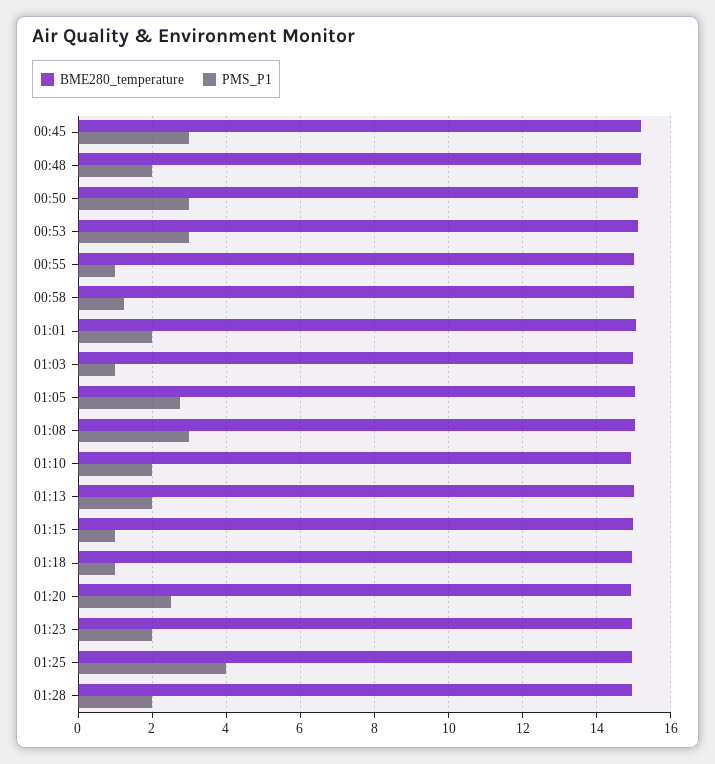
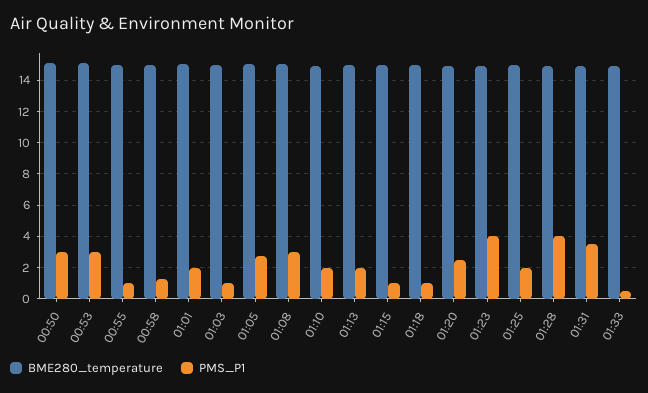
BME280_temperature, 00:45: 15.2 -> none
PMS_P1, 00:45: 3 -> none
BME280_temperature, 00:48: 15.2 -> none
PMS_P1, 00:48: 2 -> none
PMS_P1, 01:23: 2 -> 4
PMS_P1, 01:25: 4 -> 2
PMS_P1, 01:28: 2 -> 4
BME280_temperature, 01:31: none -> 15
PMS_P1, 01:31: none -> 3.5
BME280_temperature, 01:33: none -> 15
PMS_P1, 01:33: none -> 0.5

